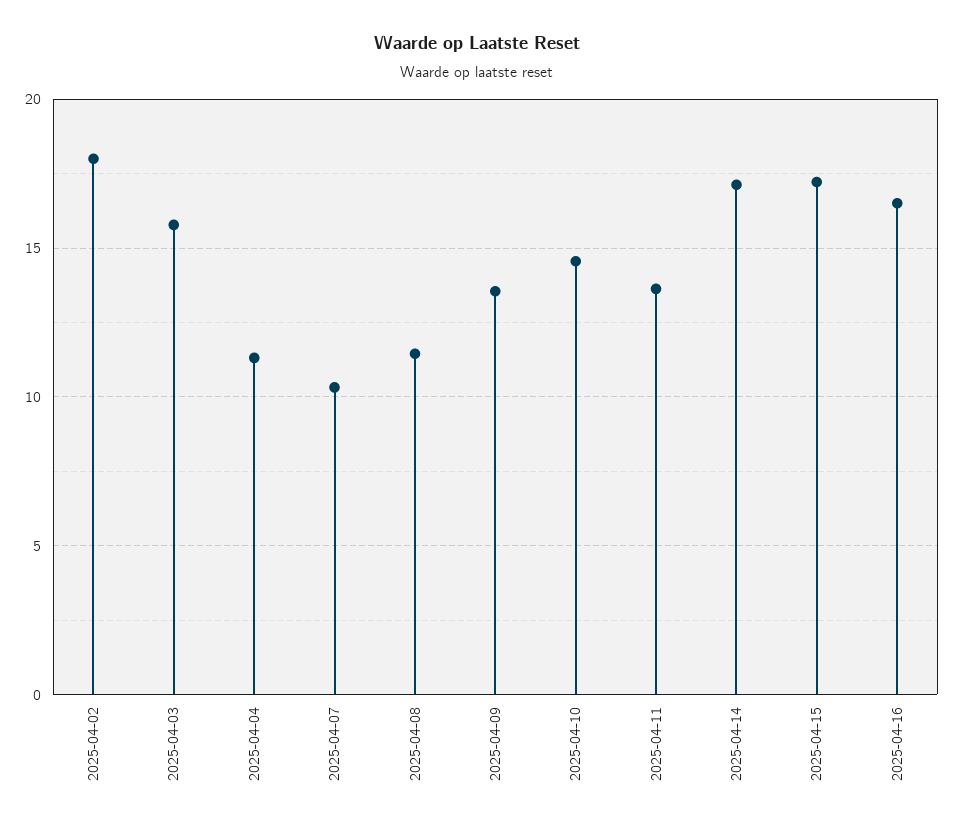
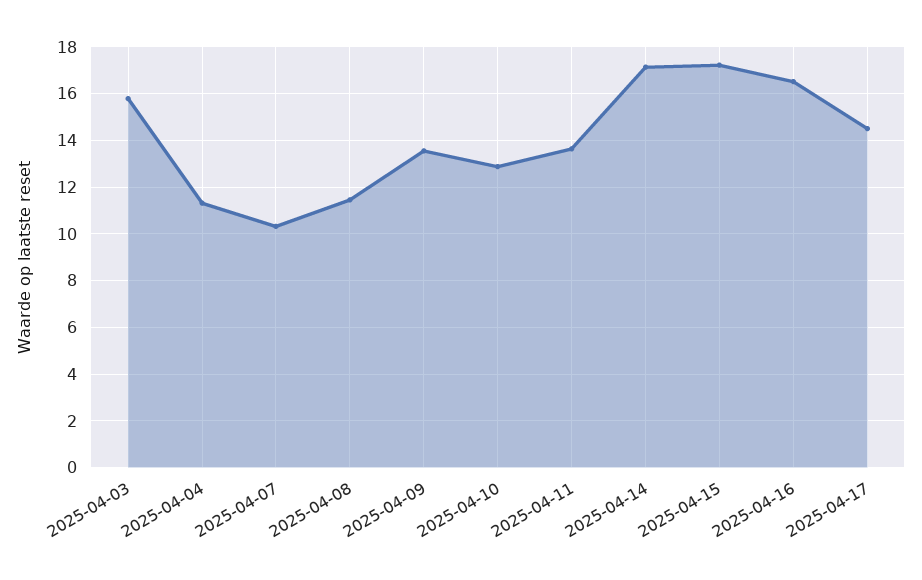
2025-04-02: 18 -> none
2025-04-10: 14.5 -> 13
2025-04-17: none -> 14.5

